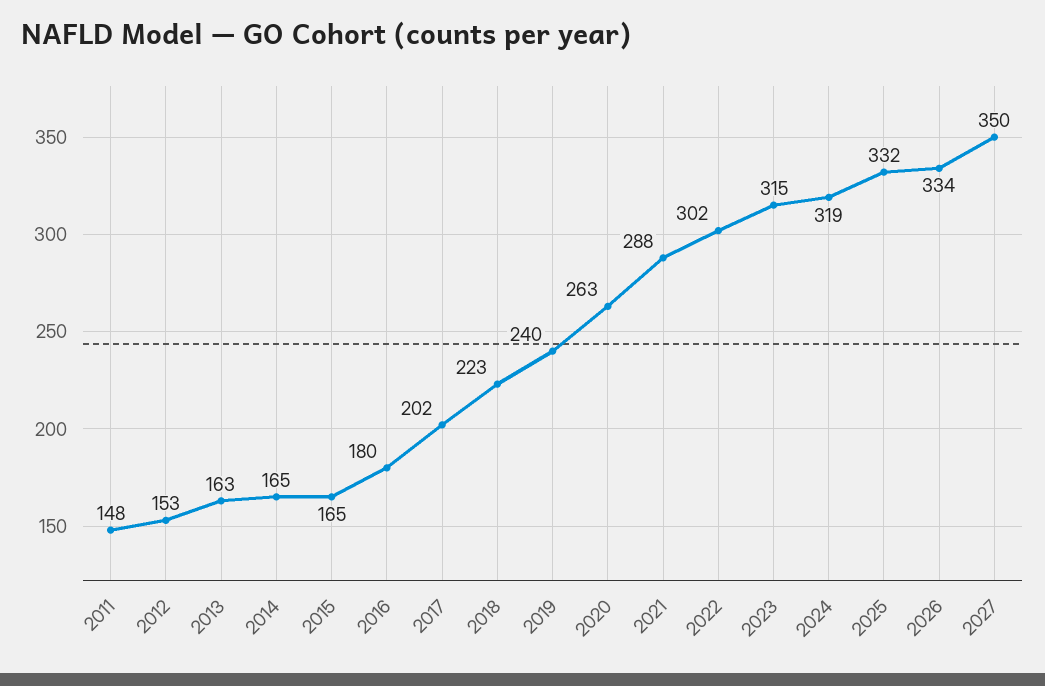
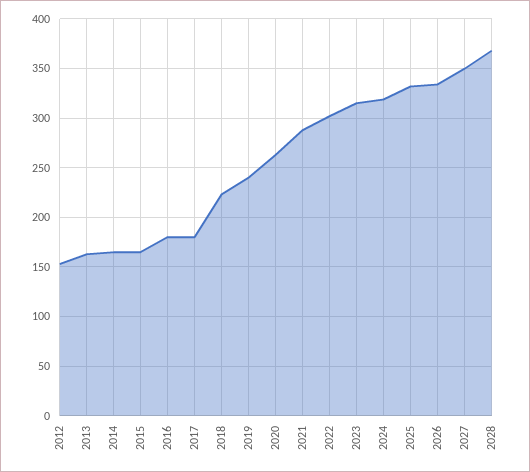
2011: 148 -> none
2017: 202 -> 180
2028: none -> 370

